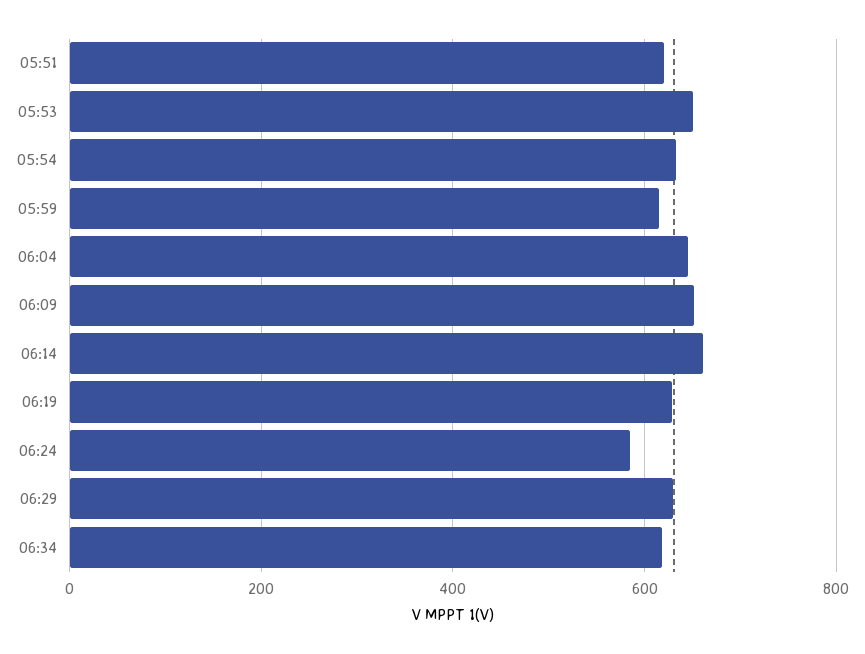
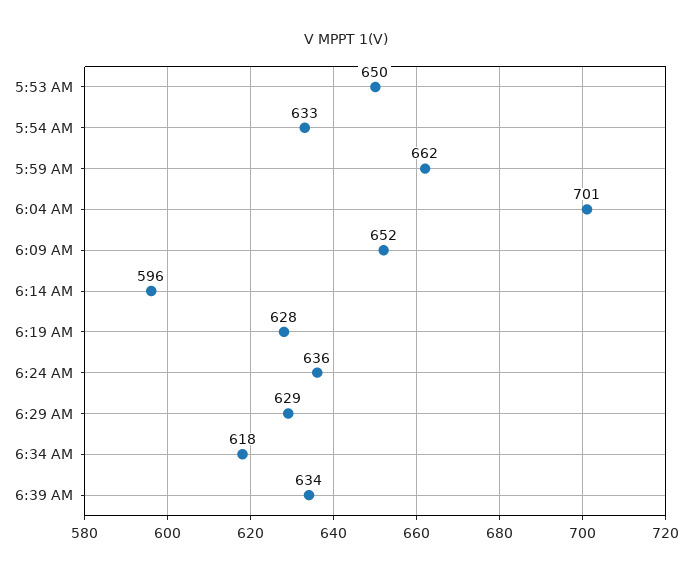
05:51: 620 -> none
05:59: 620 -> 662
06:04: 640 -> 701
06:14: 660 -> 596
06:24: 580 -> 636
6:39 AM: none -> 634

